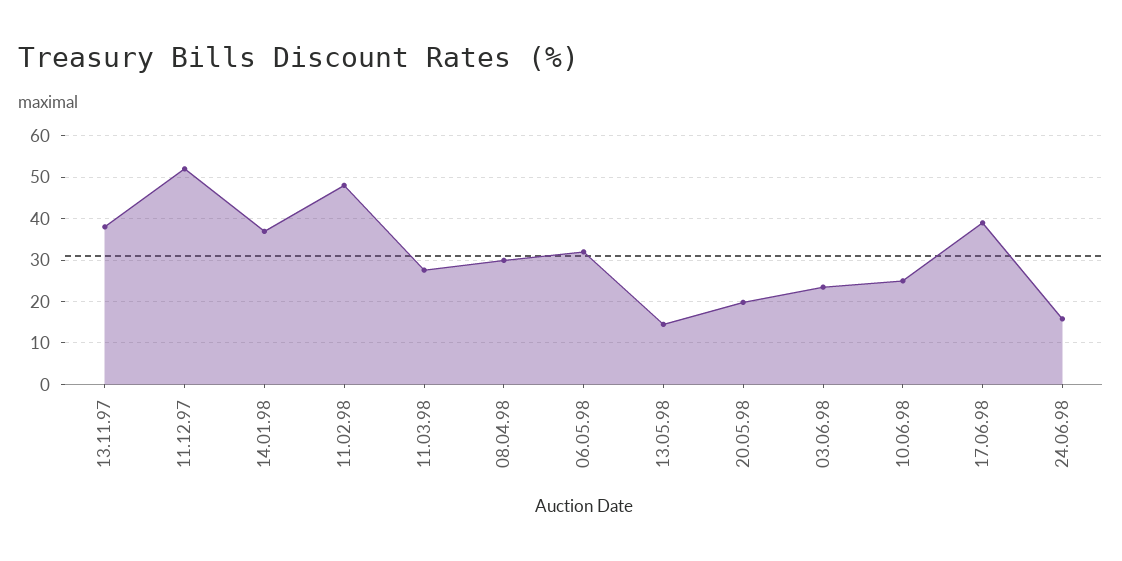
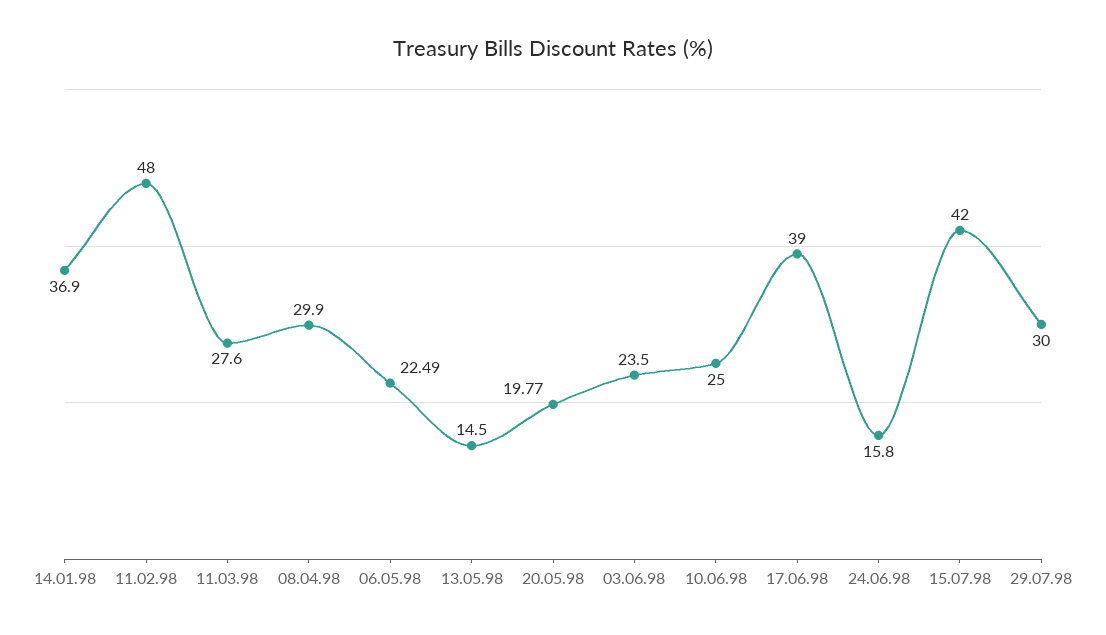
13.11.97: 38 -> none
11.12.97: 52 -> none
06.05.98: 32 -> 22.49
15.07.98: none -> 42
29.07.98: none -> 30

